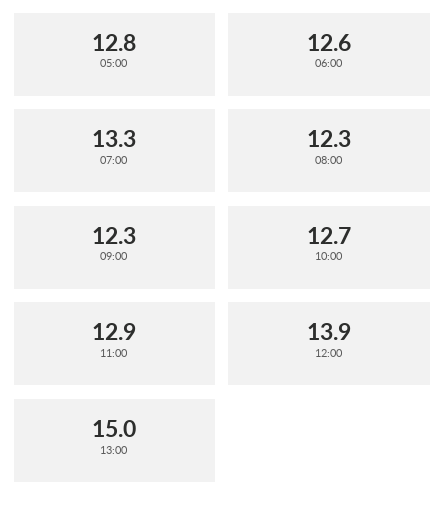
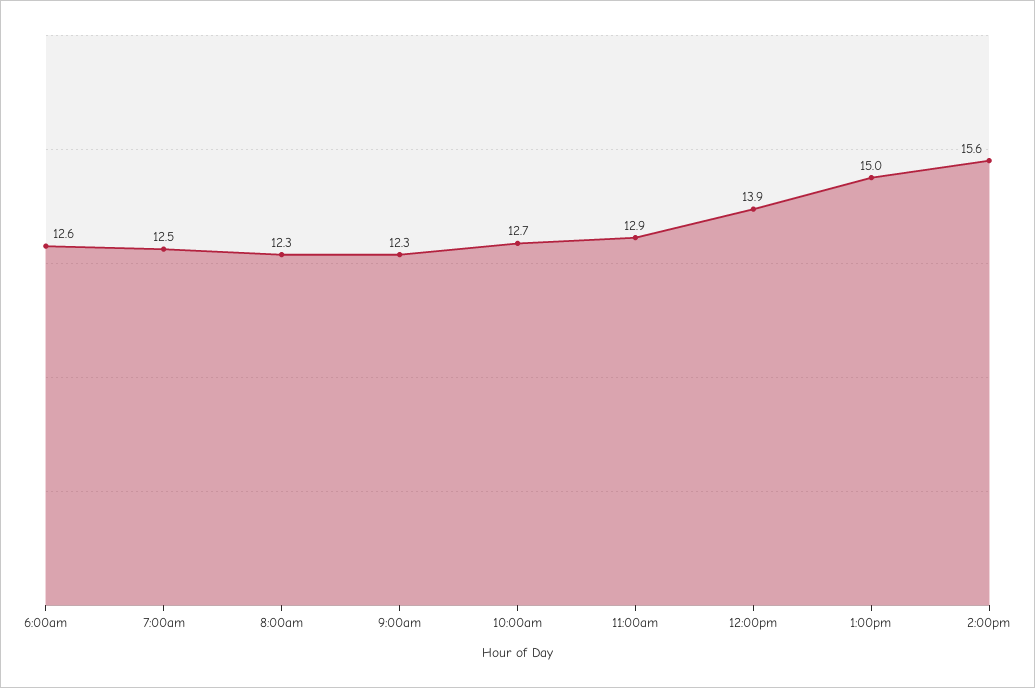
05:00: 12.8 -> none
07:00: 13.3 -> 12.5
2:00pm: none -> 15.6

